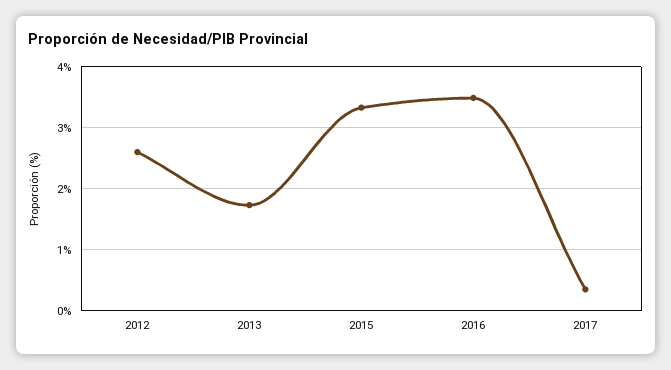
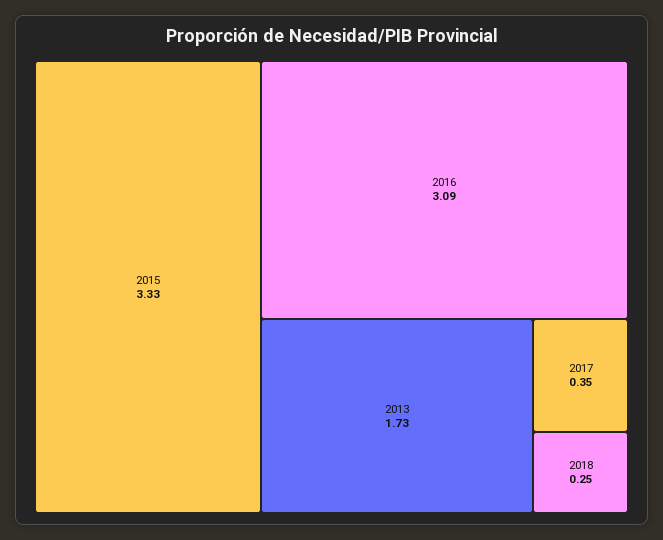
2012: 2.6 -> none
2016: 3.5 -> 3.09
2018: none -> 0.25

